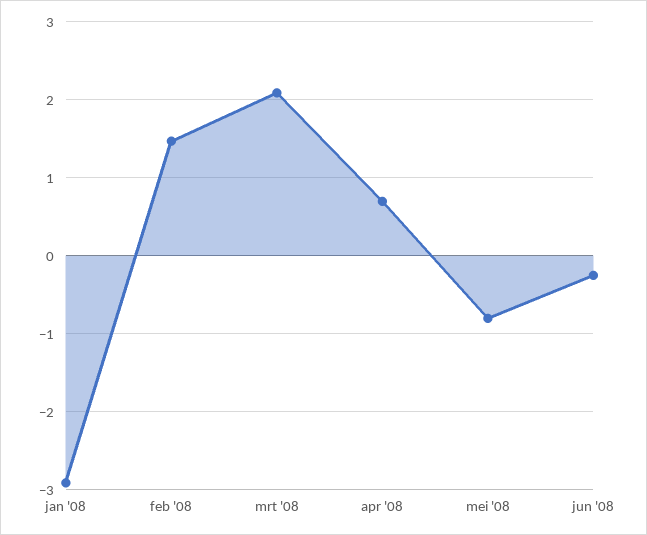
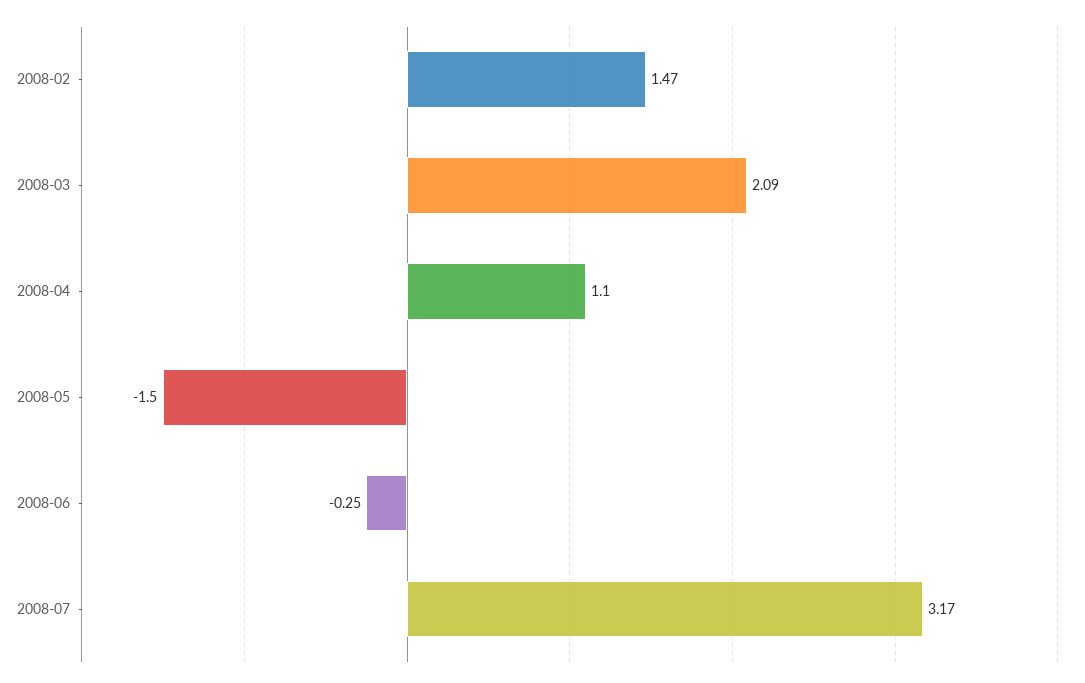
jan '08: -2.9 -> none
apr '08: 0.7 -> 1.1
mei '08: -0.8 -> -1.5
2008-07: none -> 3.17

